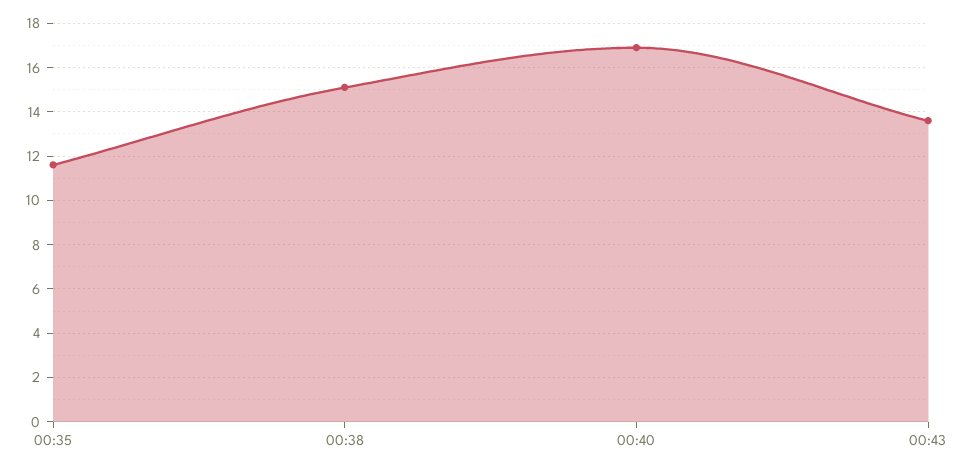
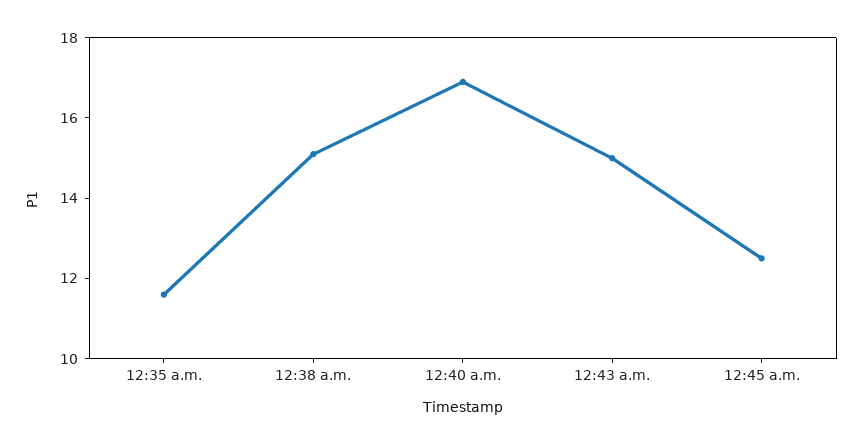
00:43: 13.5 -> 15
12:45 a.m.: none -> 12.5

